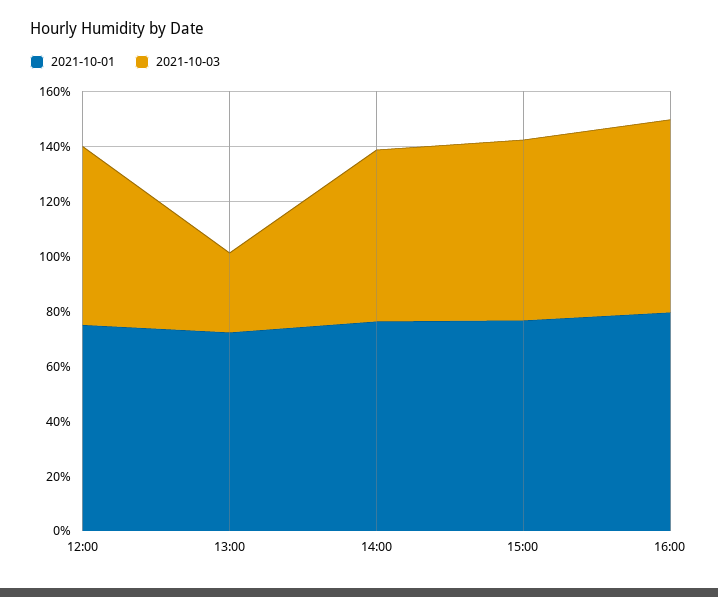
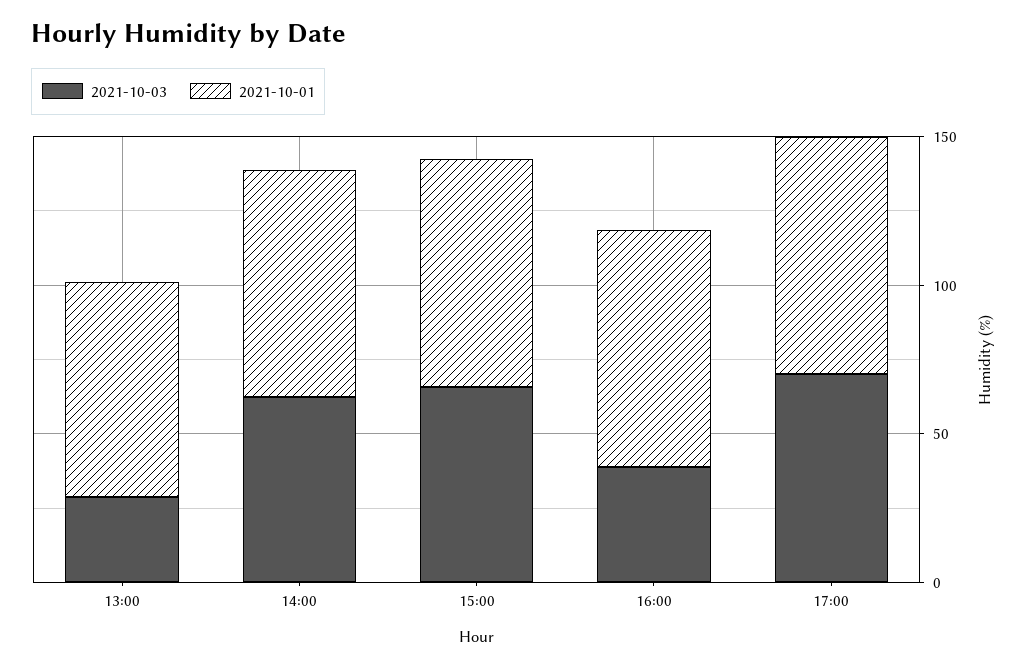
2021-10-01, 12:00: 75 -> none
2021-10-03, 12:00: 65 -> none
2021-10-03, 16:00: 70 -> 40
2021-10-03, 17:00: none -> 70
2021-10-01, 17:00: none -> 80

